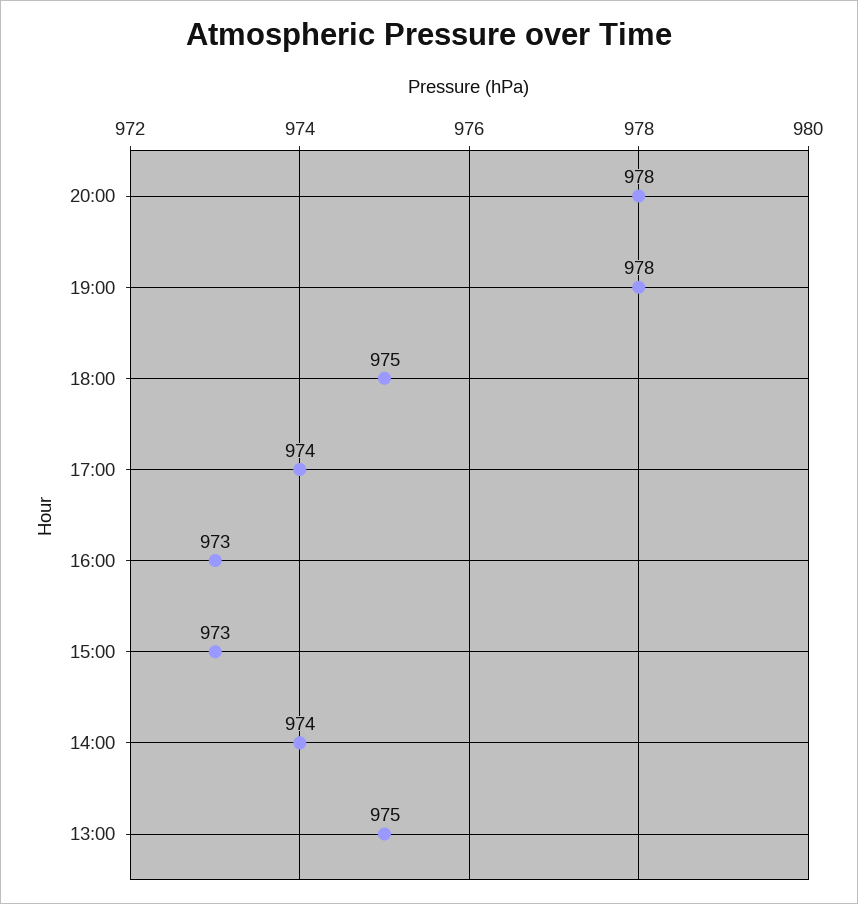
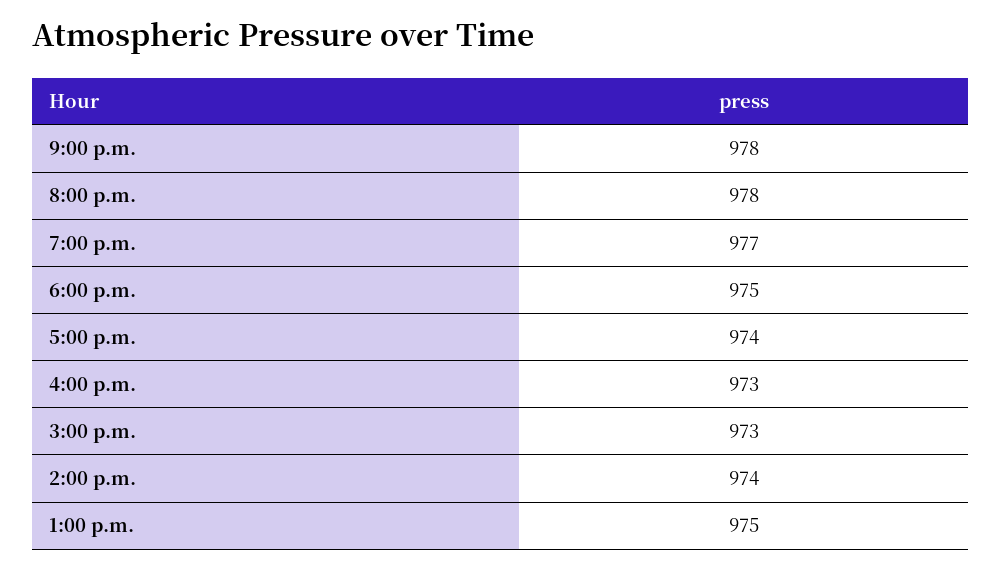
19:00: 978 -> 977
9:00 p.m.: none -> 978

